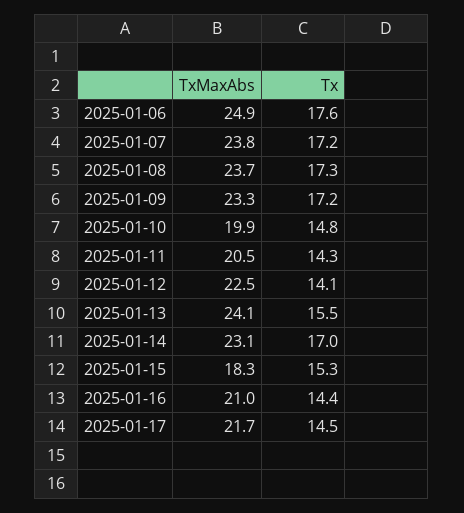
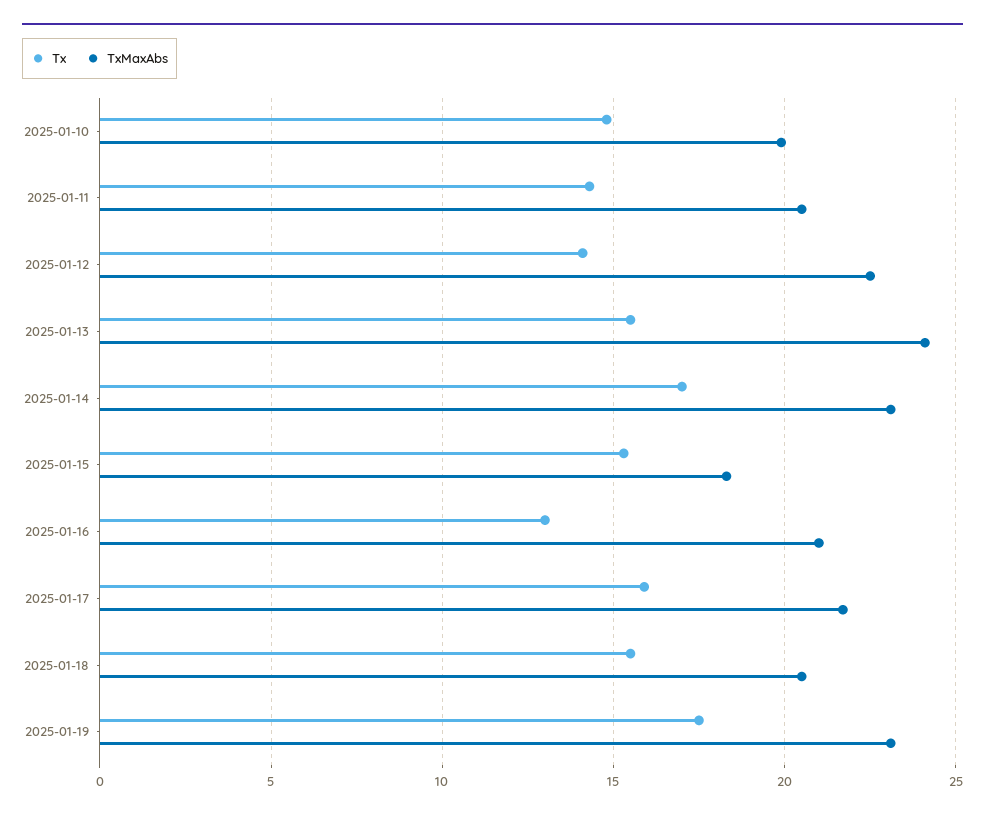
TxMaxAbs, 2025-01-06: 24.9 -> none
Tx, 2025-01-06: 17.6 -> none
TxMaxAbs, 2025-01-07: 23.8 -> none
Tx, 2025-01-07: 17.2 -> none
TxMaxAbs, 2025-01-08: 23.7 -> none
Tx, 2025-01-08: 17.3 -> none
TxMaxAbs, 2025-01-09: 23.3 -> none
Tx, 2025-01-09: 17.2 -> none
Tx, 2025-01-16: 14.4 -> 13
Tx, 2025-01-17: 14.5 -> 16
Tx, 2025-01-18: none -> 15.5
TxMaxAbs, 2025-01-18: none -> 20.5
Tx, 2025-01-19: none -> 17.5
TxMaxAbs, 2025-01-19: none -> 23

